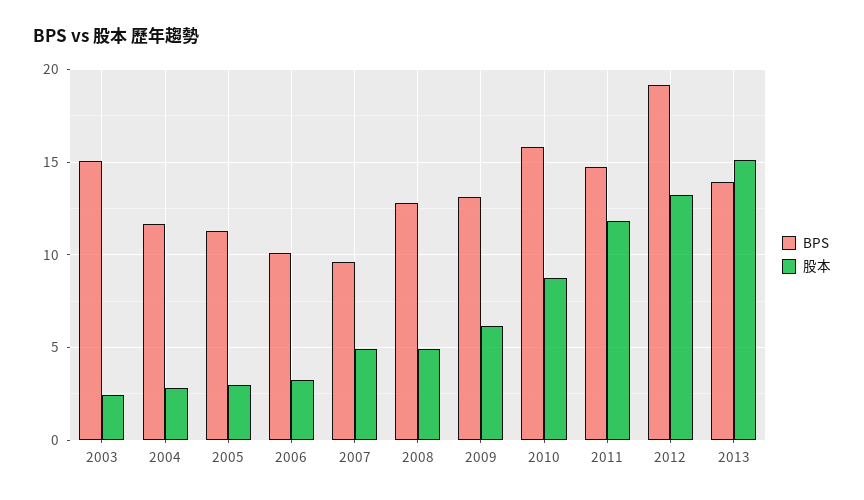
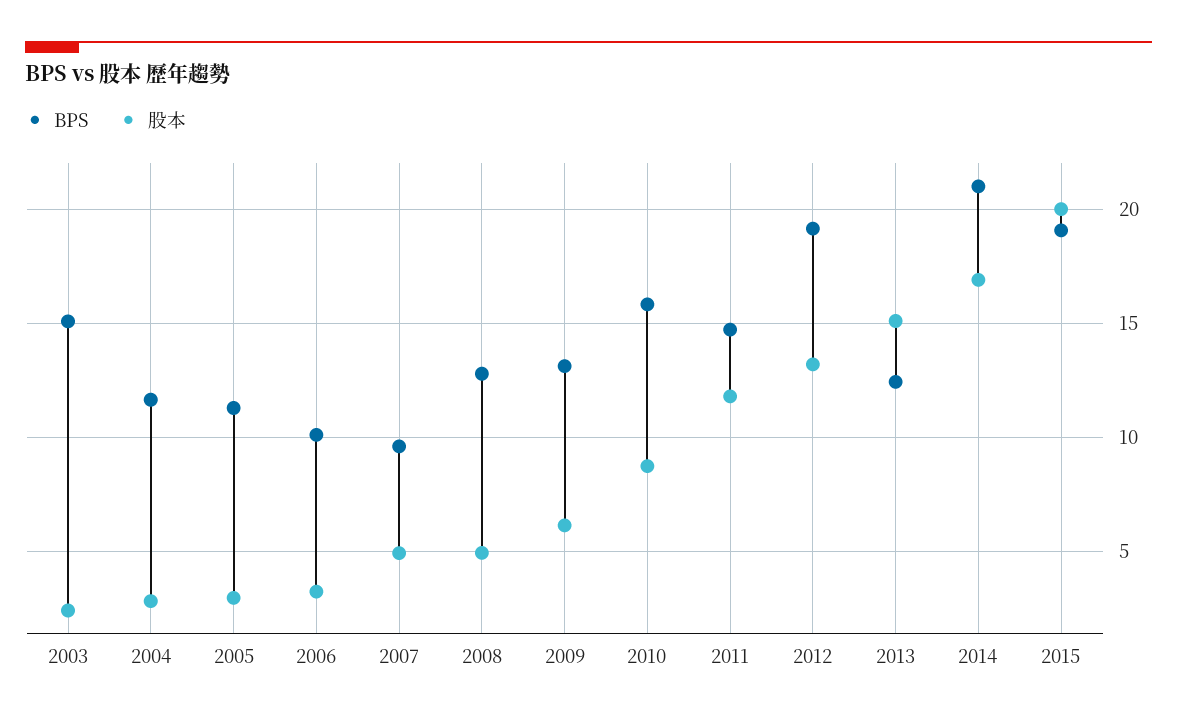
BPS, 2013: 14 -> 12.5
BPS, 2014: none -> 21
股本, 2014: none -> 17
BPS, 2015: none -> 19
股本, 2015: none -> 20

